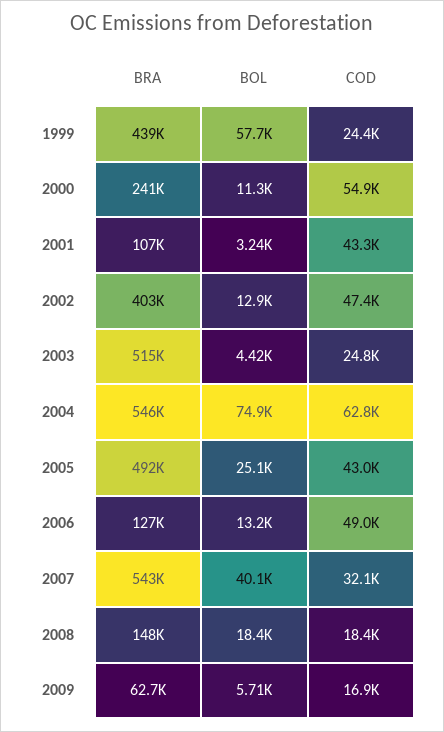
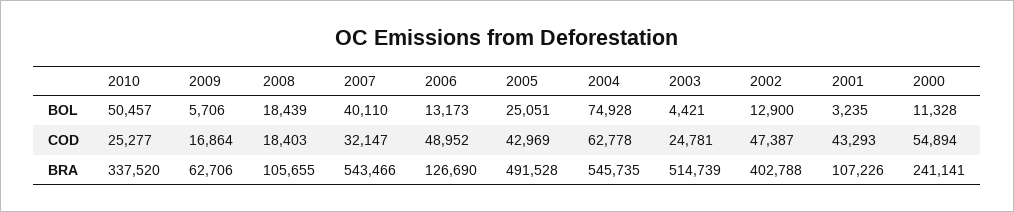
BRA, 1999: 439000 -> none
BOL, 1999: 57700 -> none
COD, 1999: 24400 -> none
BRA, 2008: 148000 -> 105655
BOL, 2010: none -> 50457
COD, 2010: none -> 25277
BRA, 2010: none -> 337520

